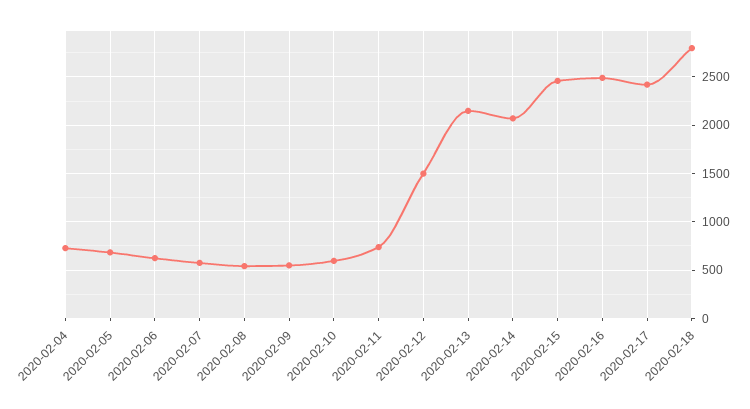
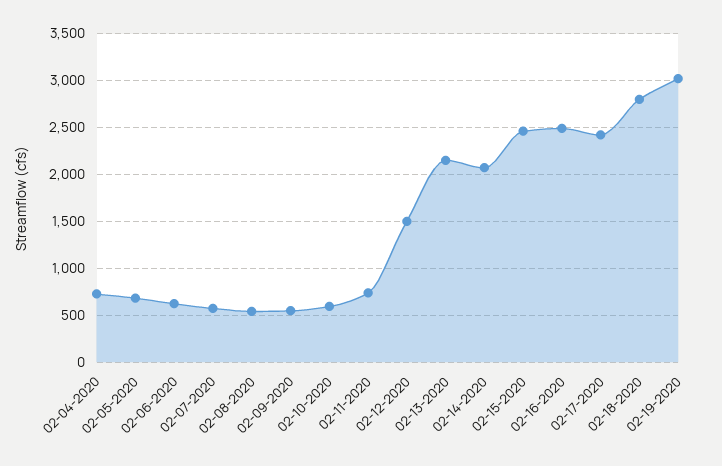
02-19-2020: none -> 3000

